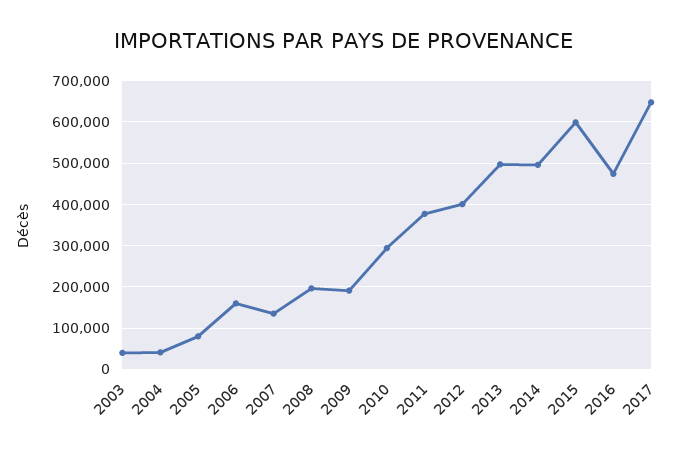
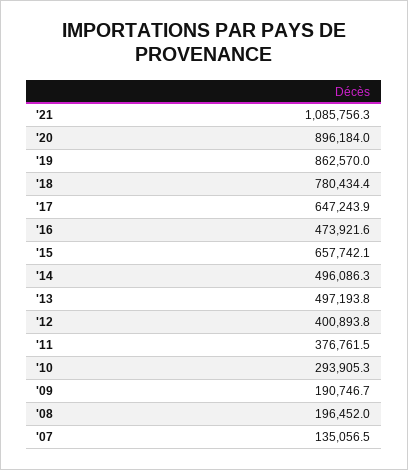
2003: 40000 -> none
2004: 40000 -> none
2005: 80000 -> none
2006: 160000 -> none
2015: 600000 -> 657742.1
'21: none -> 1085756.3
'20: none -> 896184
'19: none -> 862570
'18: none -> 780434.4

